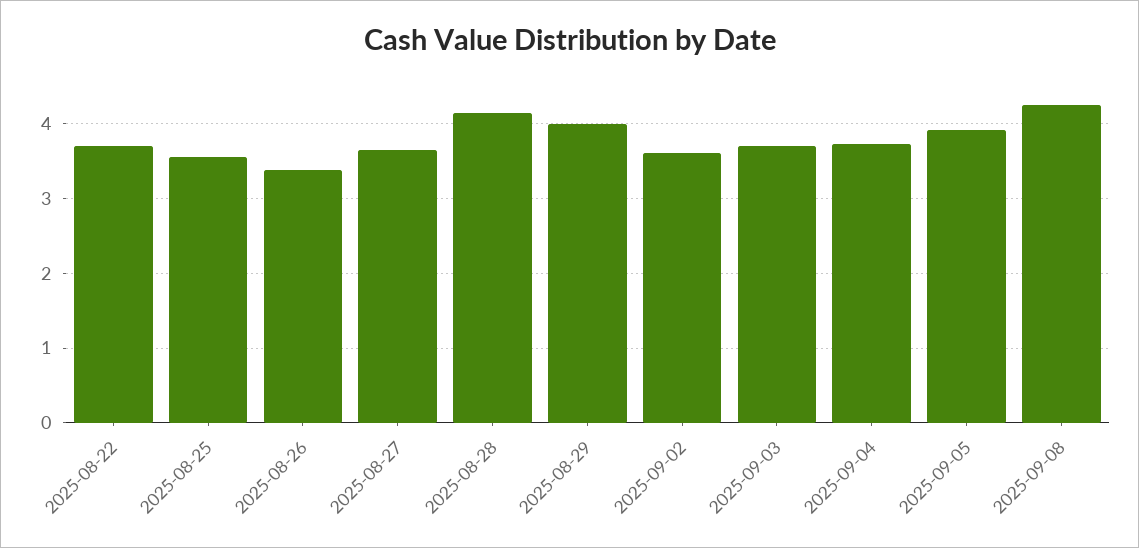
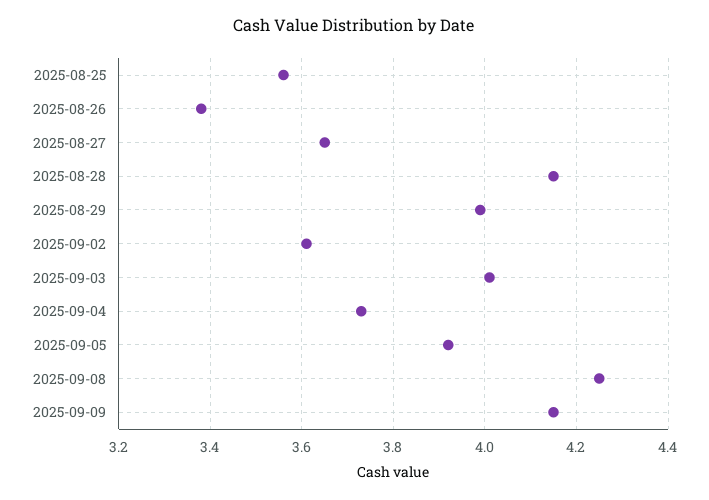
2025-08-22: 3.7 -> none
2025-09-03: 3.7 -> 4
2025-09-09: none -> 4.15

